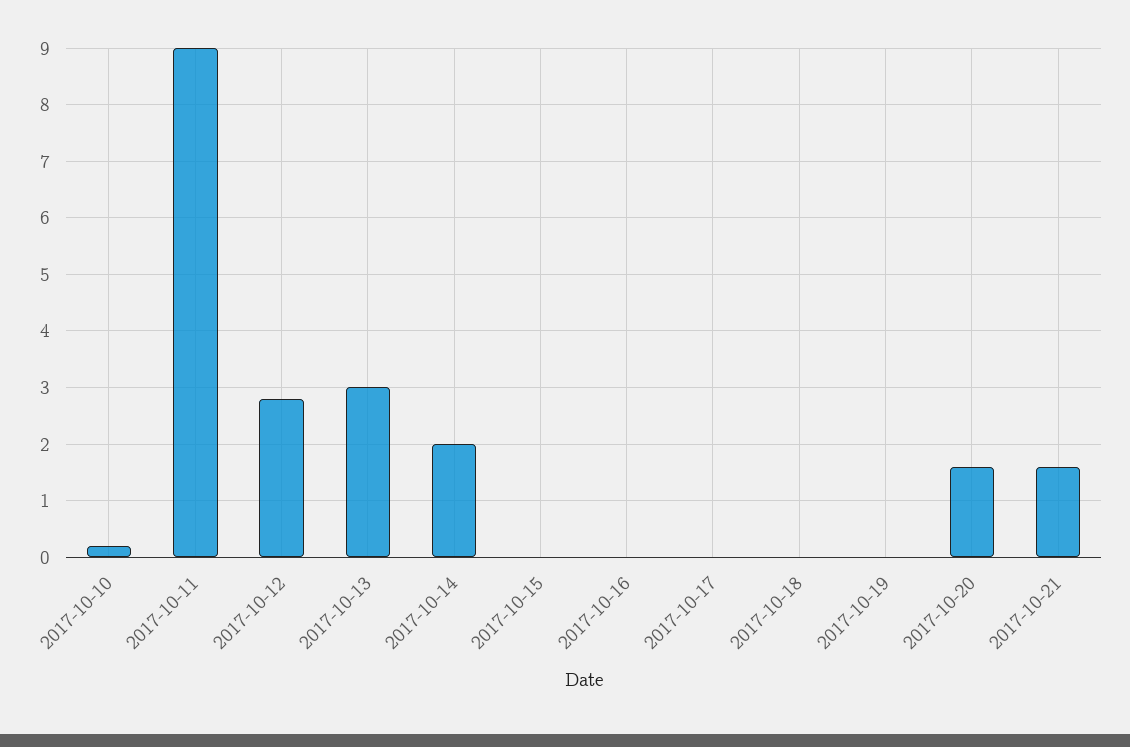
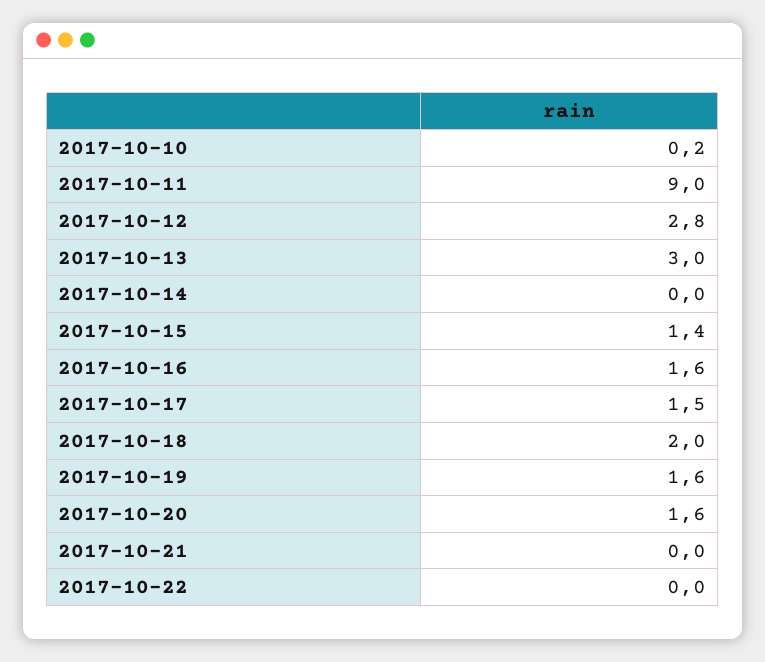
2017-10-14: 2 -> 0
2017-10-15: 0 -> 1.4
2017-10-16: 0 -> 1.6
2017-10-17: 0 -> 1.5
2017-10-18: 0 -> 2
2017-10-19: 0 -> 1.6
2017-10-21: 1.5 -> 0
2017-10-22: none -> 0

